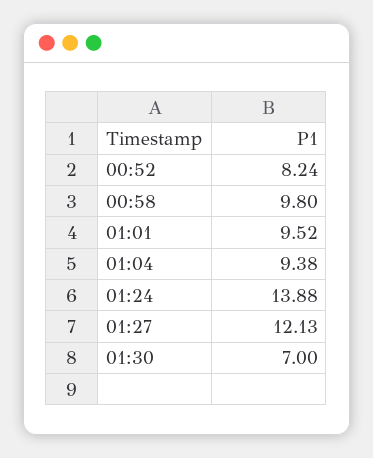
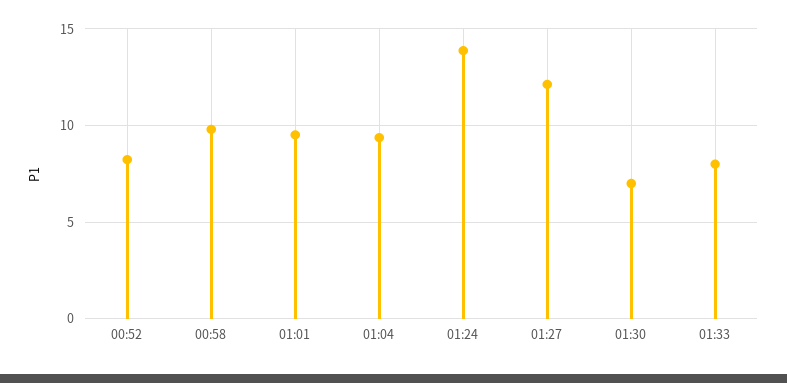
01:33: none -> 8

